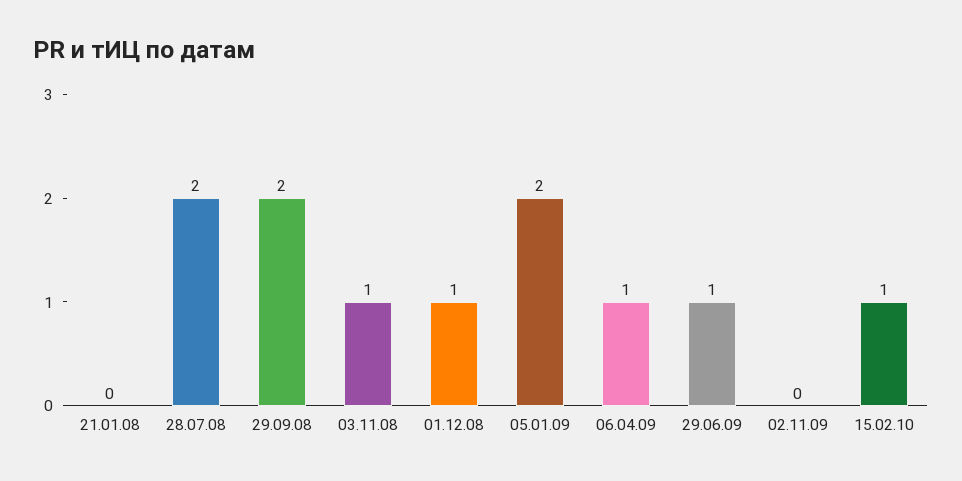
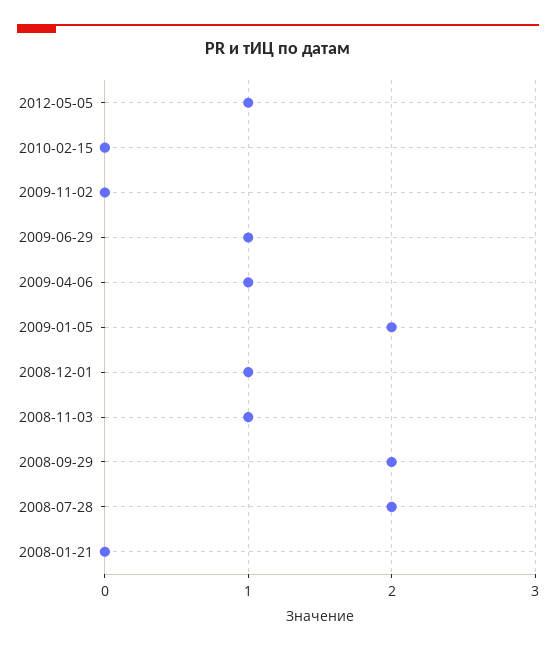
15.02.10: 1 -> 0
2012-05-05: none -> 1

